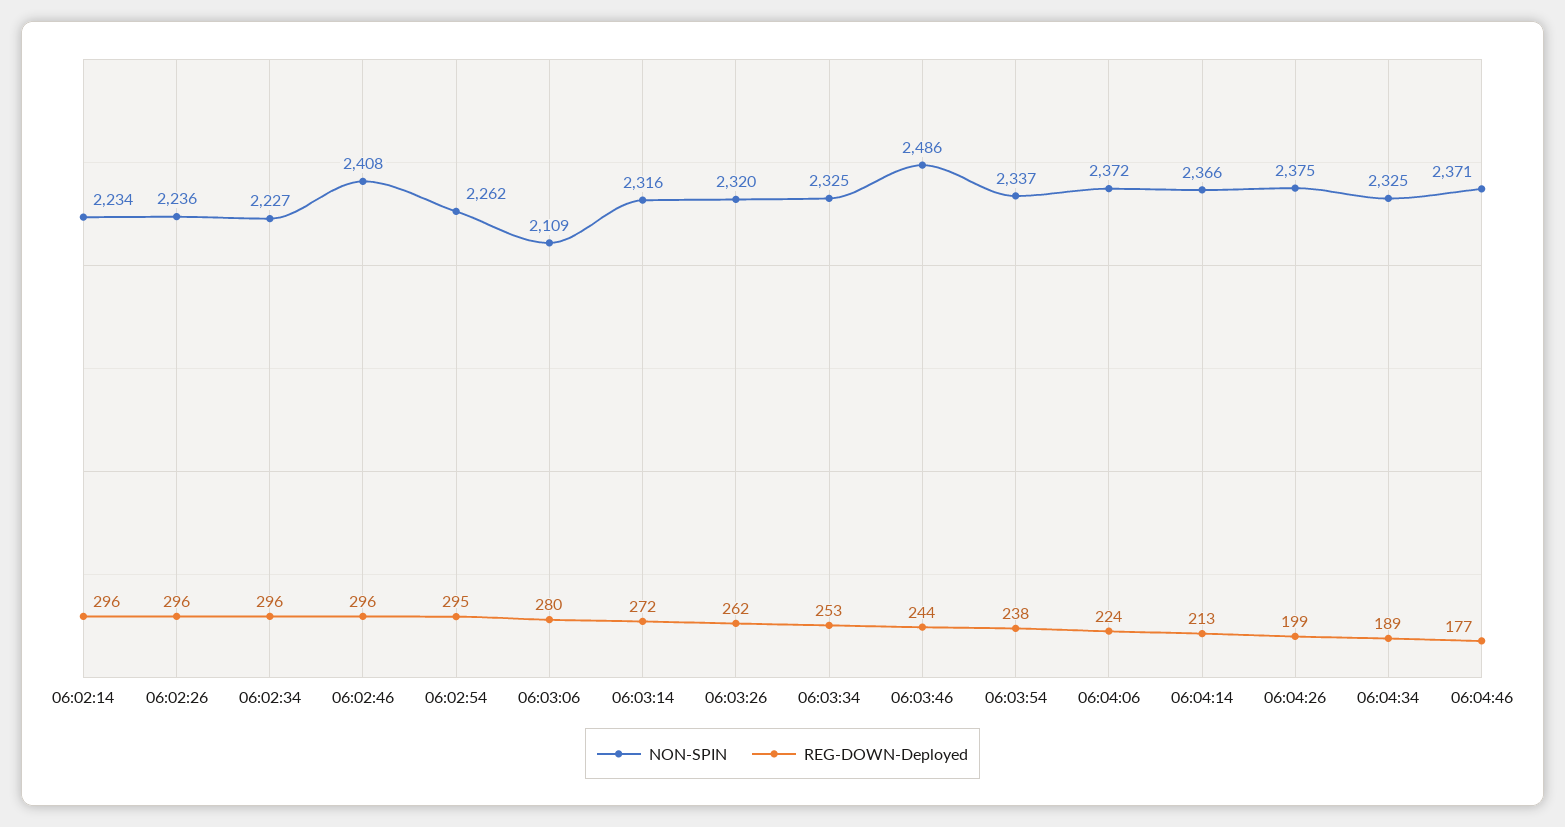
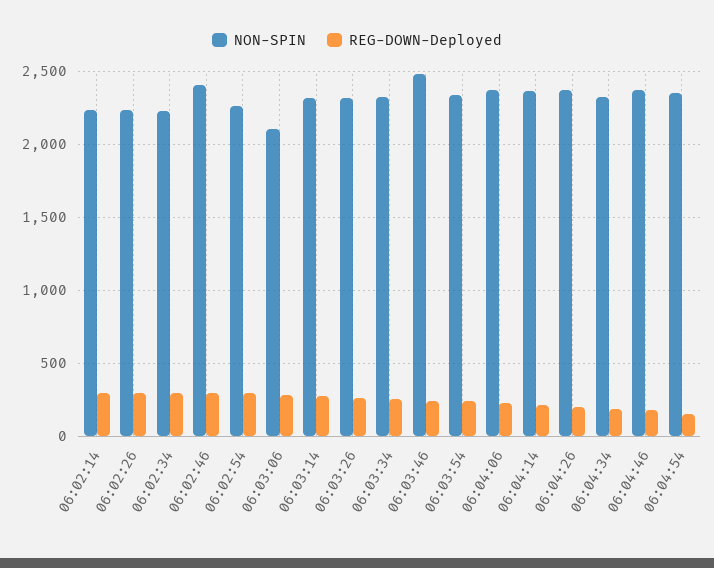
NON-SPIN, 06:04:54: none -> 2350
REG-DOWN-Deployed, 06:04:54: none -> 150

